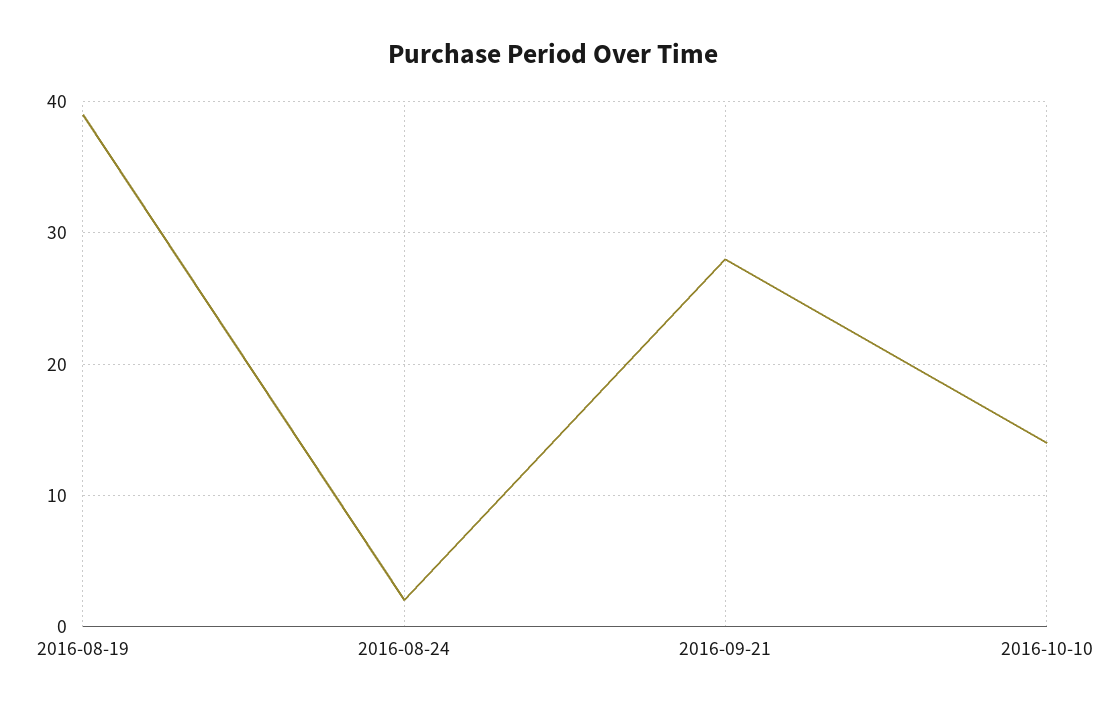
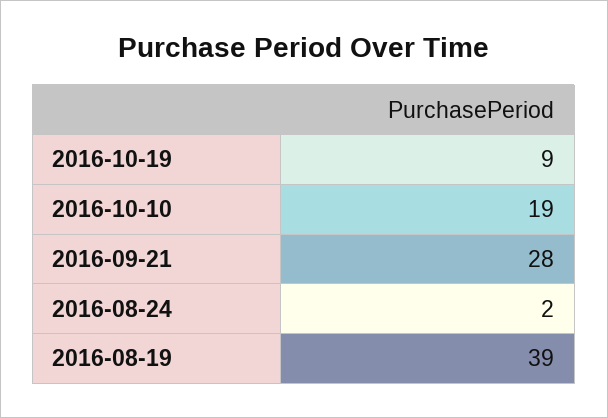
2016-10-10: 14 -> 19
2016-10-19: none -> 9

